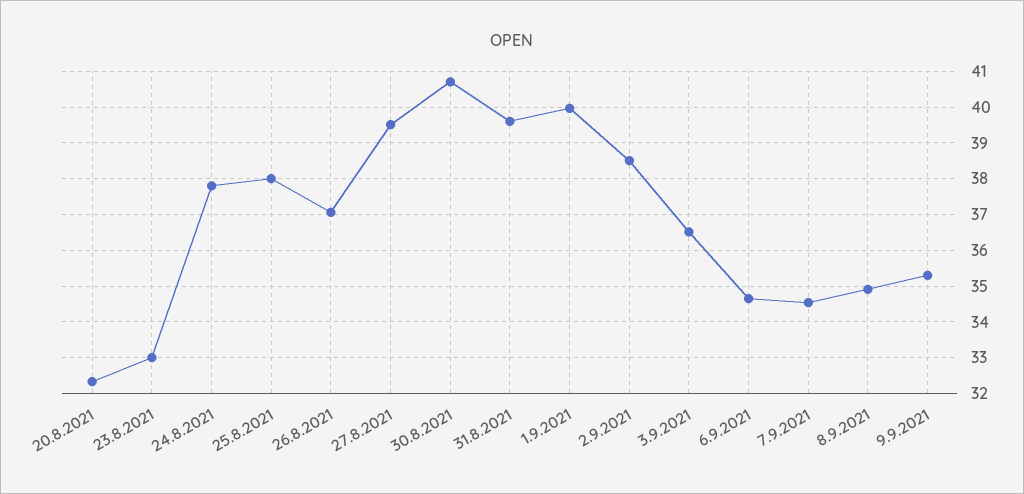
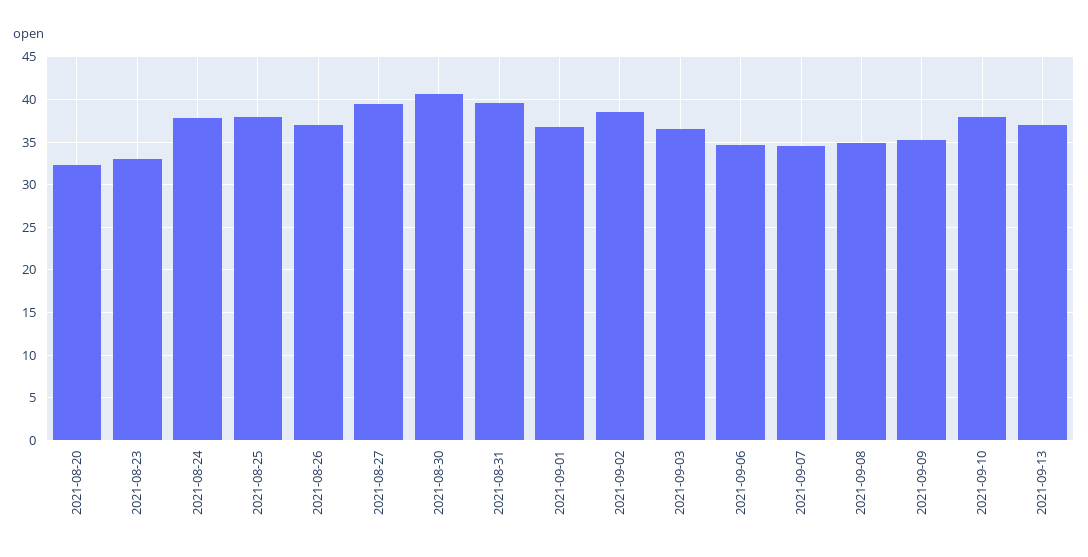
1.9.2021: 40 -> 37
2021-09-10: none -> 38
2021-09-13: none -> 37

